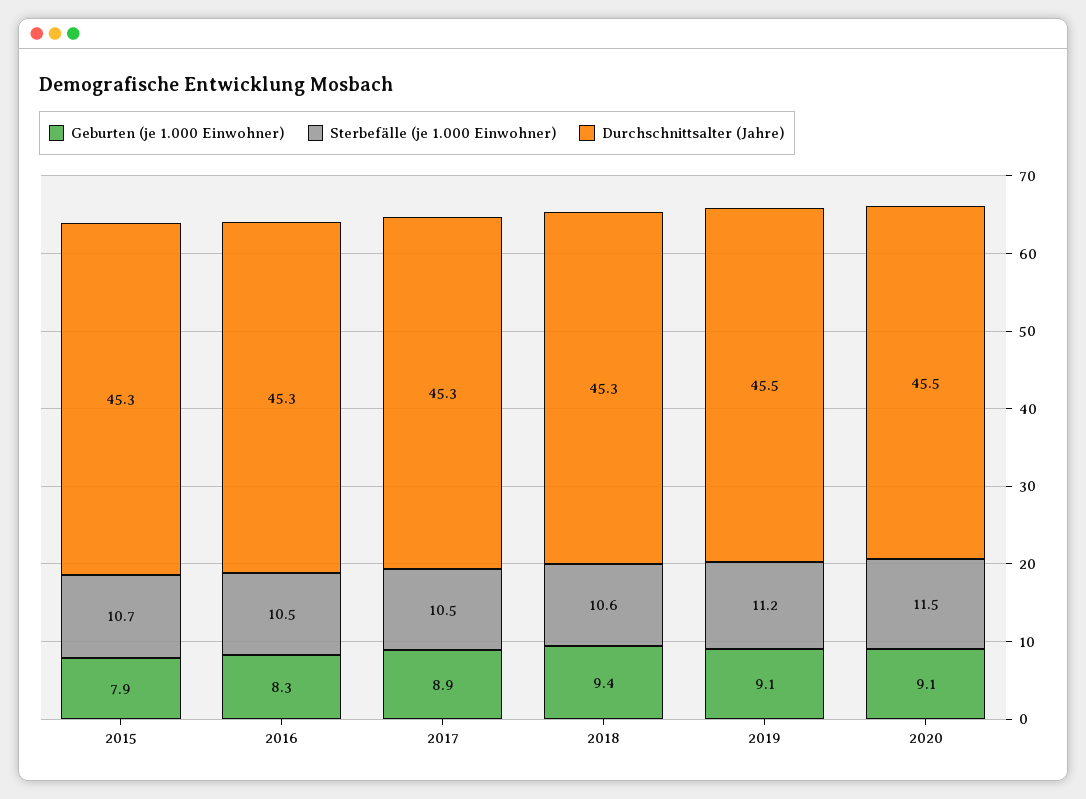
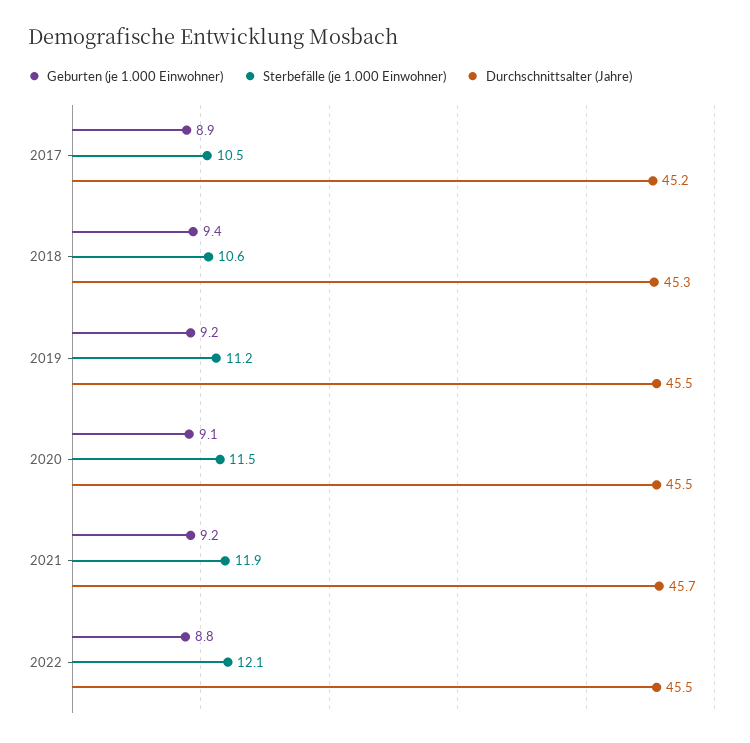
Geburten (je 1.000 Einwohner), 2015: 7.9 -> none
Sterbefälle (je 1.000 Einwohner), 2015: 10.7 -> none
Durchschnittsalter (Jahre), 2015: 45.3 -> none
Geburten (je 1.000 Einwohner), 2016: 8.3 -> none
Sterbefälle (je 1.000 Einwohner), 2016: 10.5 -> none
Durchschnittsalter (Jahre), 2016: 45.3 -> none
Durchschnittsalter (Jahre), 2017: 45.3 -> 45.2
Geburten (je 1.000 Einwohner), 2019: 9.1 -> 9.2
Geburten (je 1.000 Einwohner), 2021: none -> 9.2
Sterbefälle (je 1.000 Einwohner), 2021: none -> 11.9
Durchschnittsalter (Jahre), 2021: none -> 45.7
Geburten (je 1.000 Einwohner), 2022: none -> 8.8
Sterbefälle (je 1.000 Einwohner), 2022: none -> 12.1
Durchschnittsalter (Jahre), 2022: none -> 45.5

